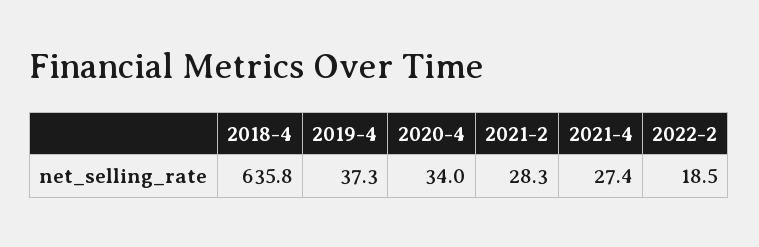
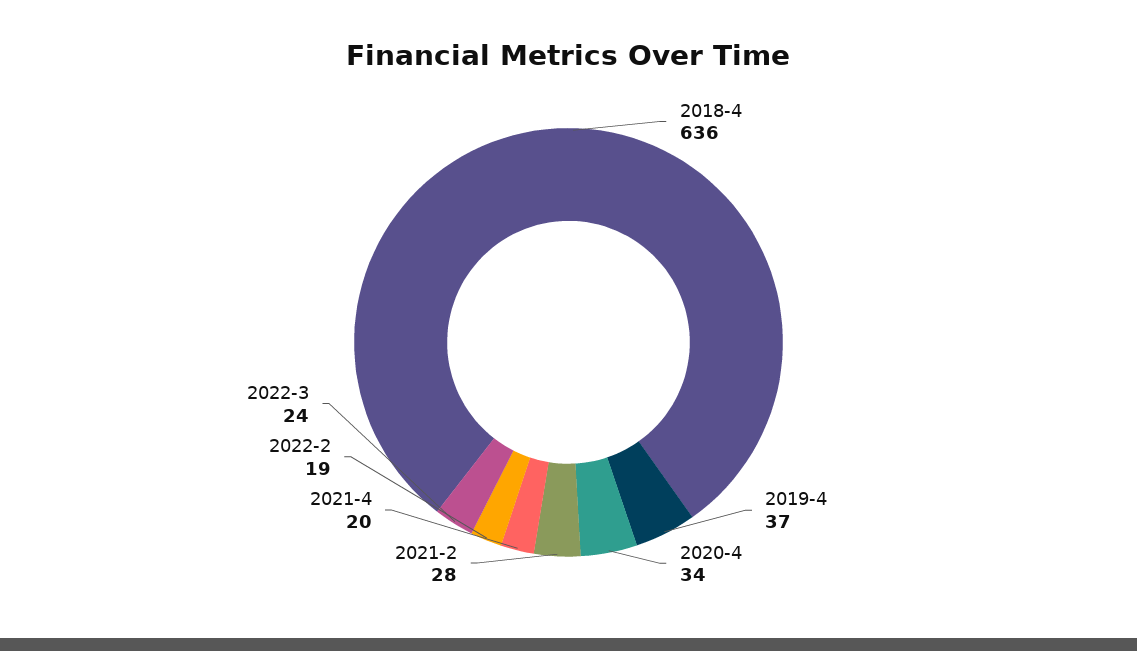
2021-4: 27.4 -> 20
2022-3: none -> 24

